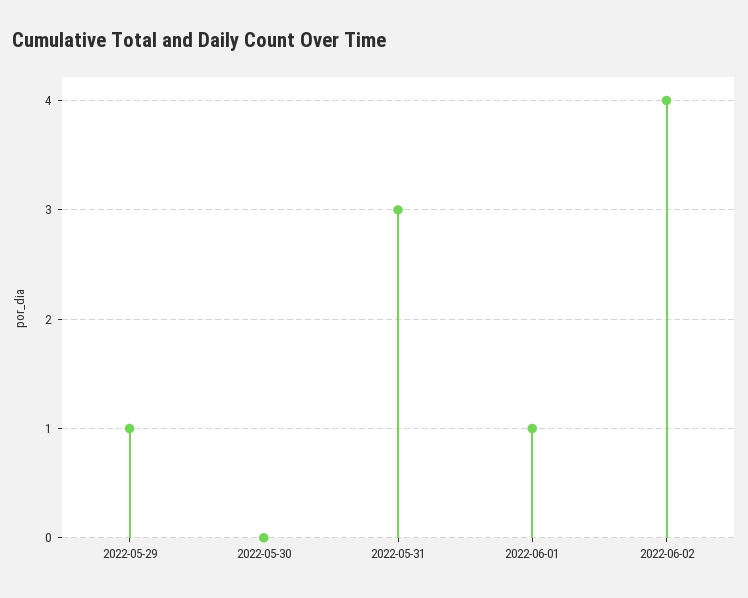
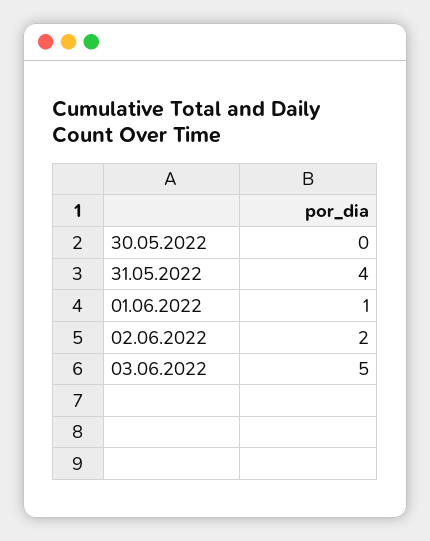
2022-05-29: 1 -> none
2022-05-31: 3 -> 4
2022-06-02: 4 -> 2
03.06.2022: none -> 5

